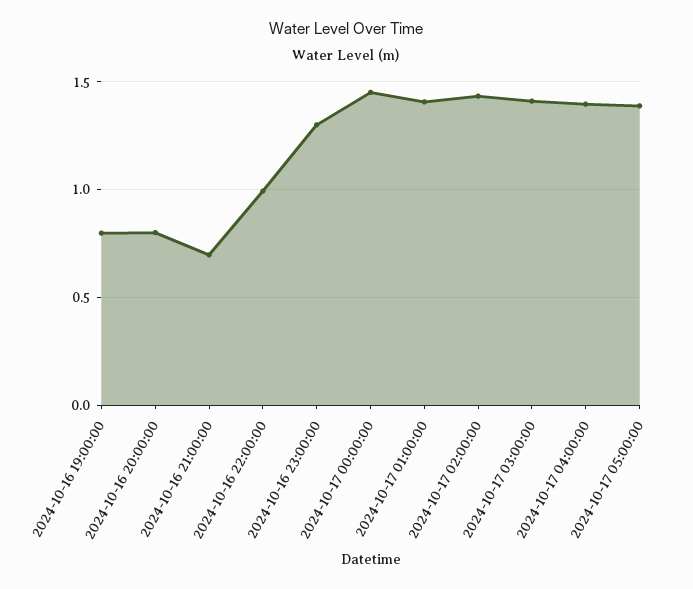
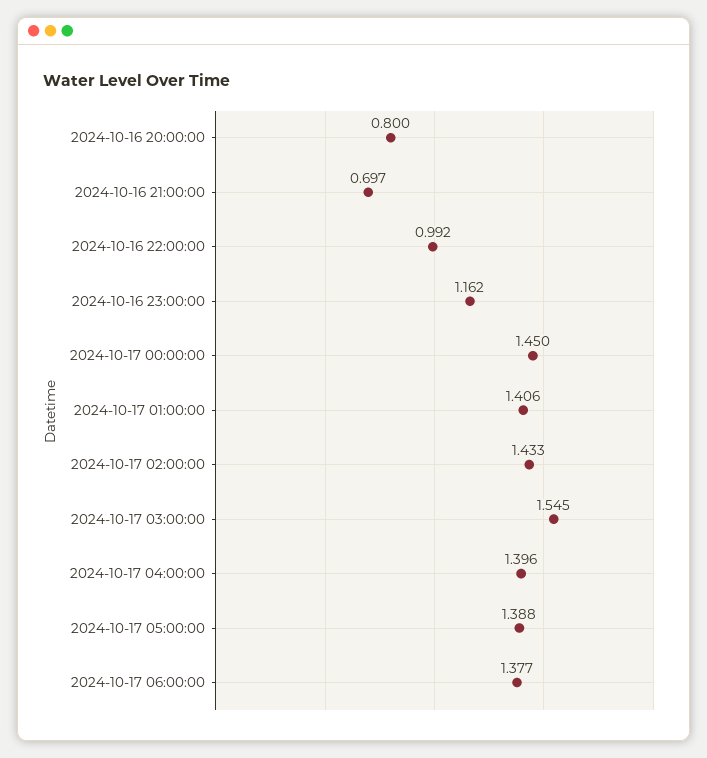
2024-10-16 19:00:00: 0.8 -> none
2024-10-16 23:00:00: 1.3 -> 1.162
2024-10-17 03:00:00: 1.4 -> 1.545
2024-10-17 06:00:00: none -> 1.377

